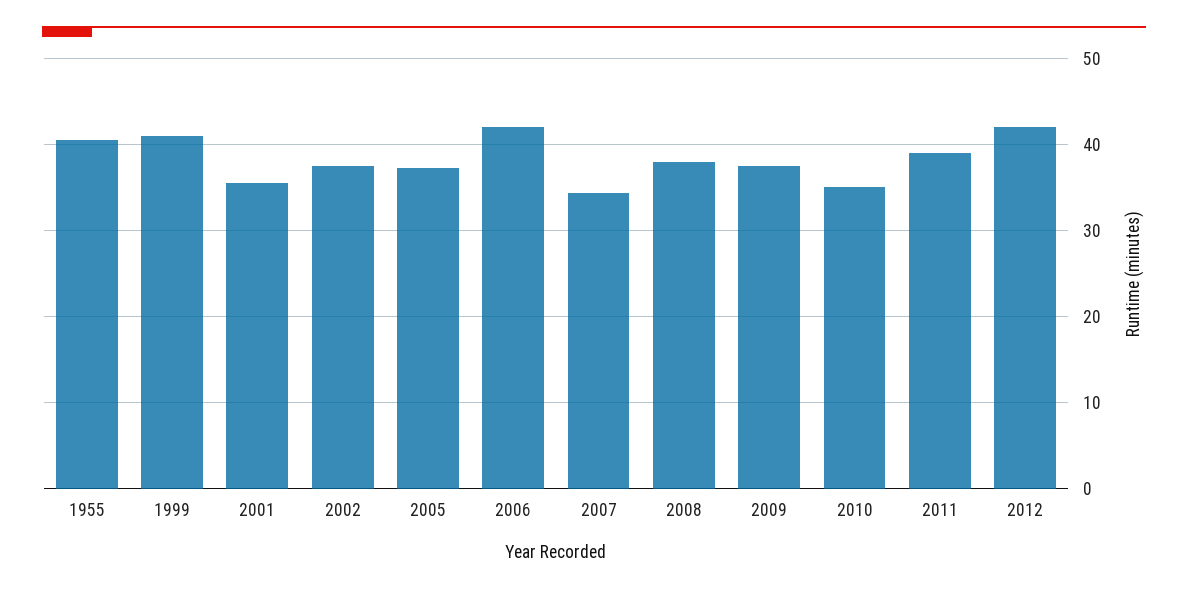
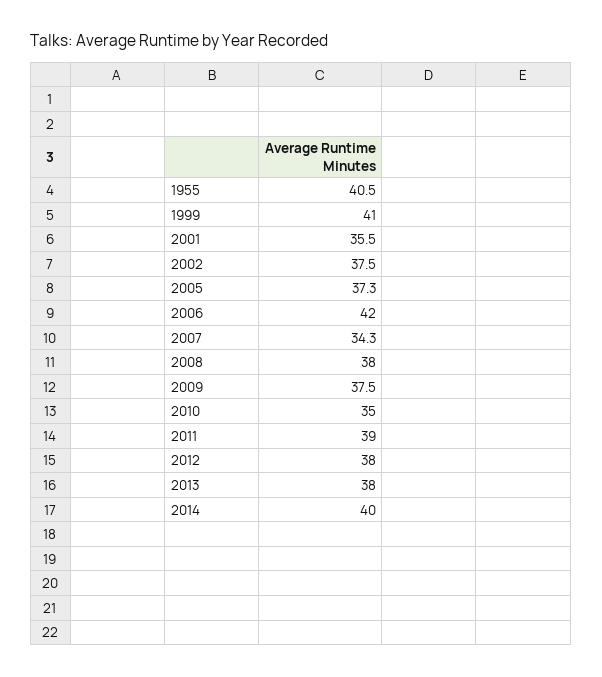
2012: 42 -> 38
2013: none -> 38
2014: none -> 40

